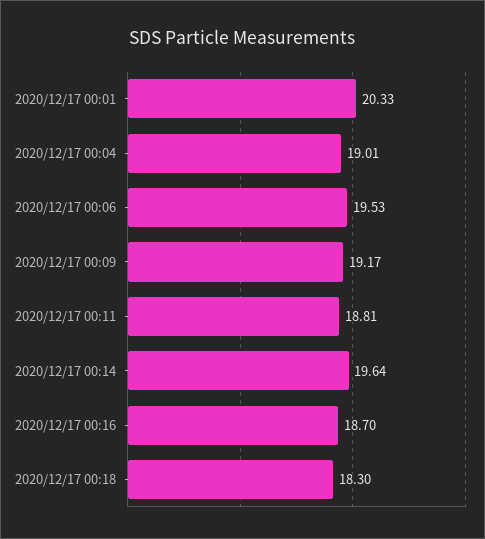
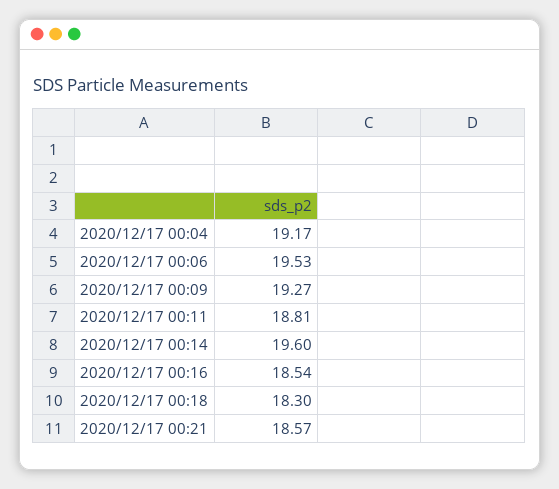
2020/12/17 00:01: 20.33 -> none
2020/12/17 00:04: 19.01 -> 19.17
2020/12/17 00:09: 19.17 -> 19.27
2020/12/17 00:14: 19.64 -> 19.6
2020/12/17 00:16: 18.7 -> 18.54
2020/12/17 00:21: none -> 18.57

